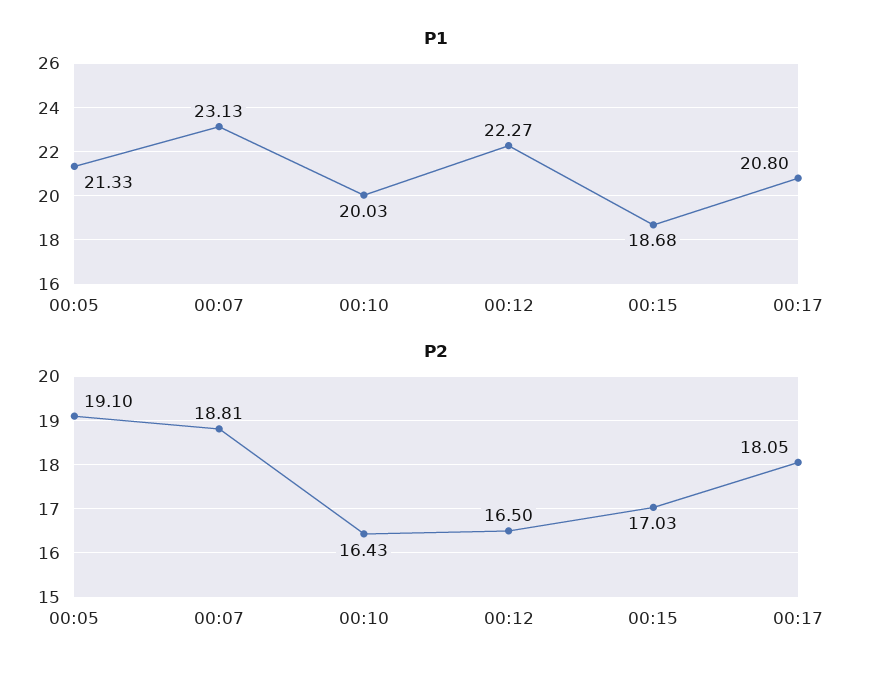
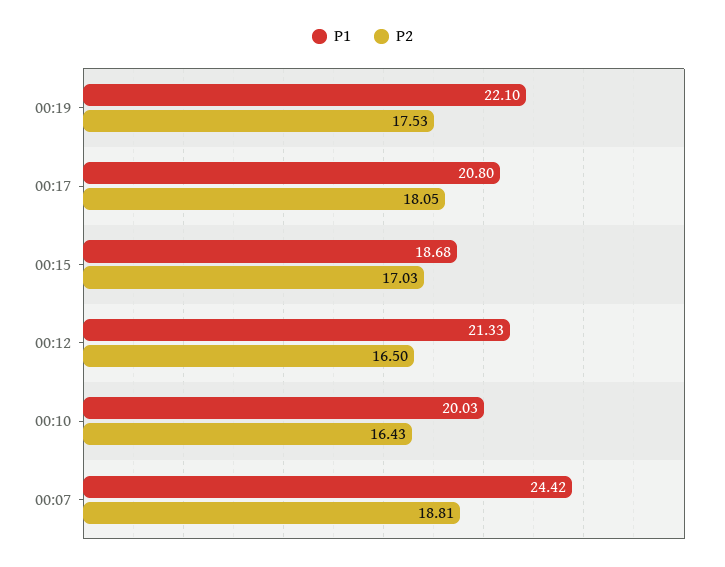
P1, 00:05: 21.33 -> none
P1, 00:07: 23.13 -> 24.42
P1, 00:12: 22.27 -> 21.33
P2, 00:05: 19.1 -> none
P1, 00:19: none -> 22.1
P2, 00:19: none -> 17.53

